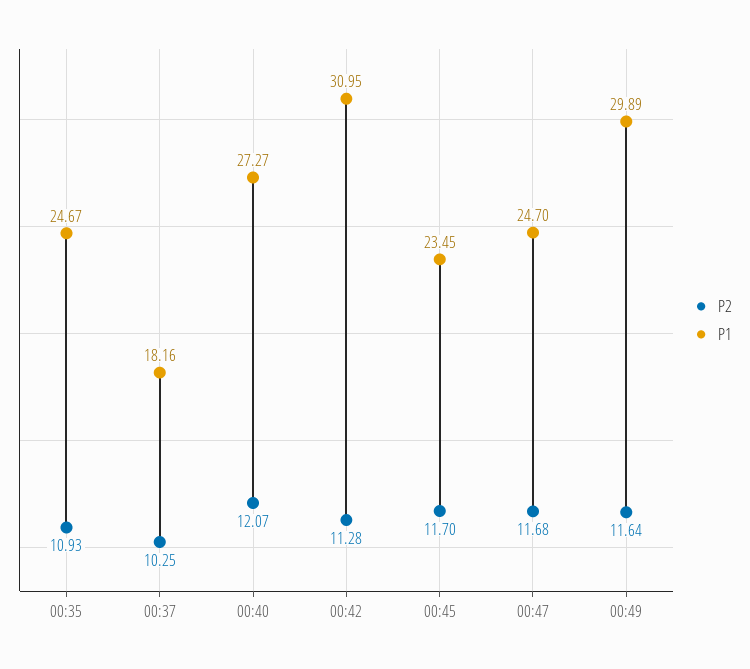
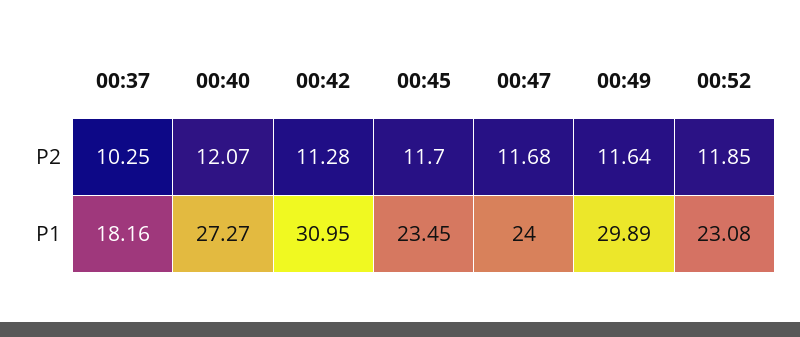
P2, 00:35: 10.93 -> none
P1, 00:35: 24.67 -> none
P1, 00:47: 24.7 -> 24
P2, 00:52: none -> 11.85
P1, 00:52: none -> 23.08

